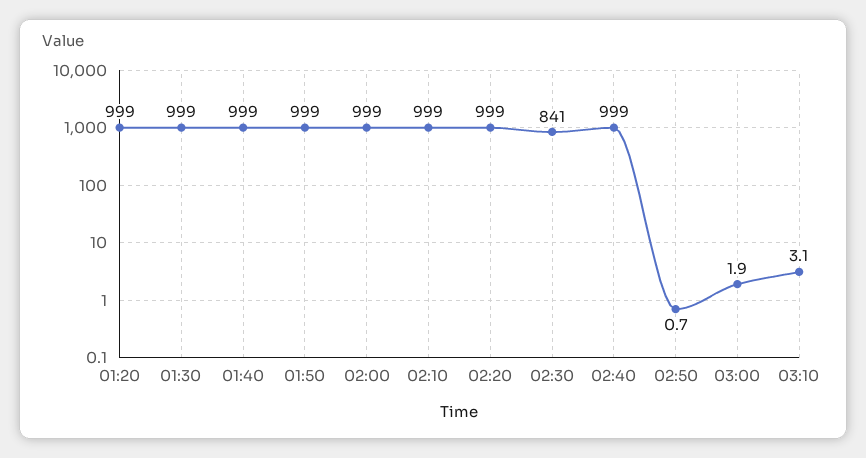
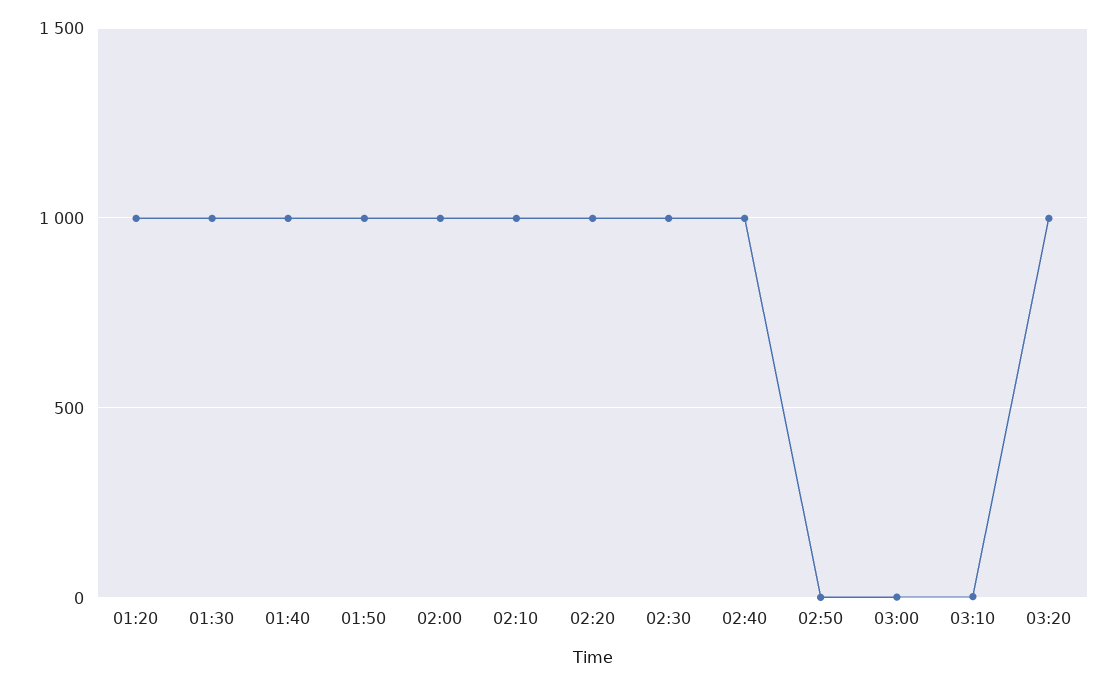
02:30: 841 -> 1000
03:20: none -> 1000

